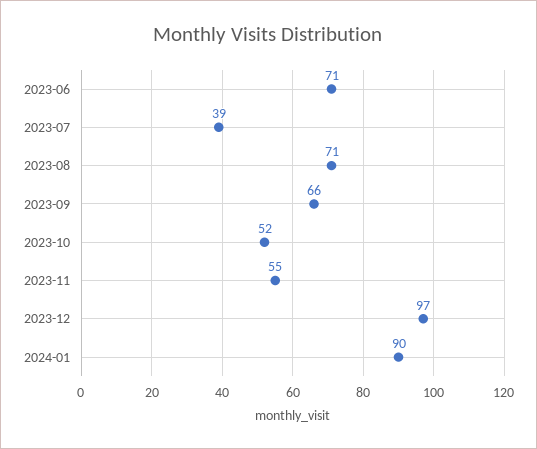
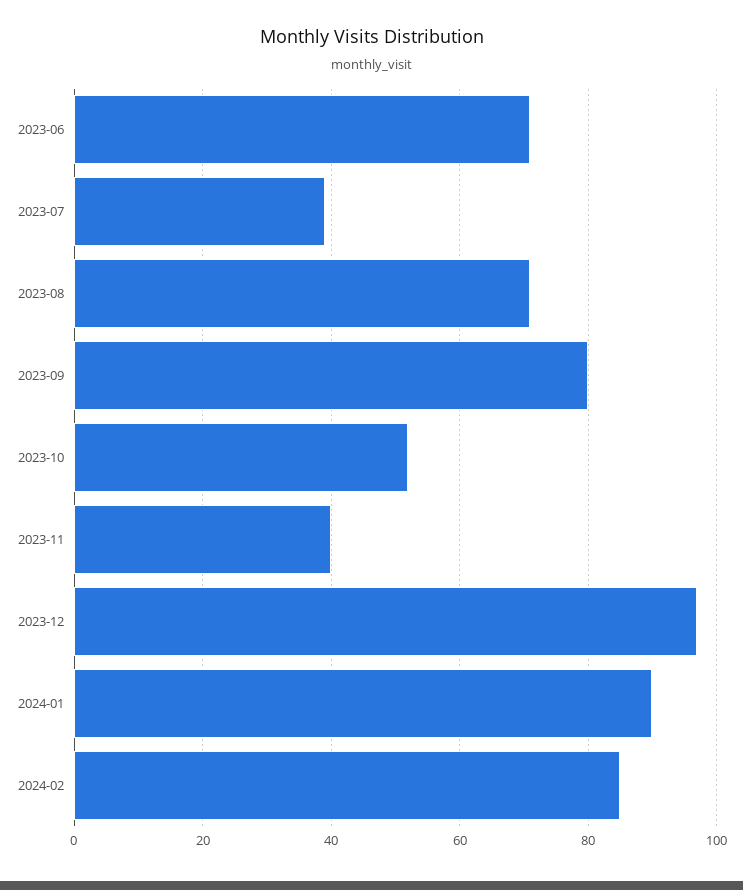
2023-09: 66 -> 80
2023-11: 55 -> 40
2024-02: none -> 85

